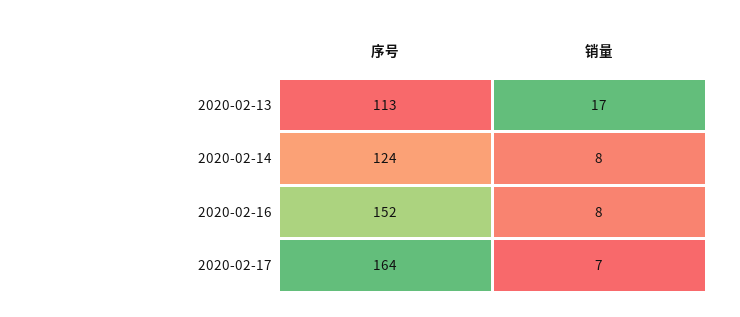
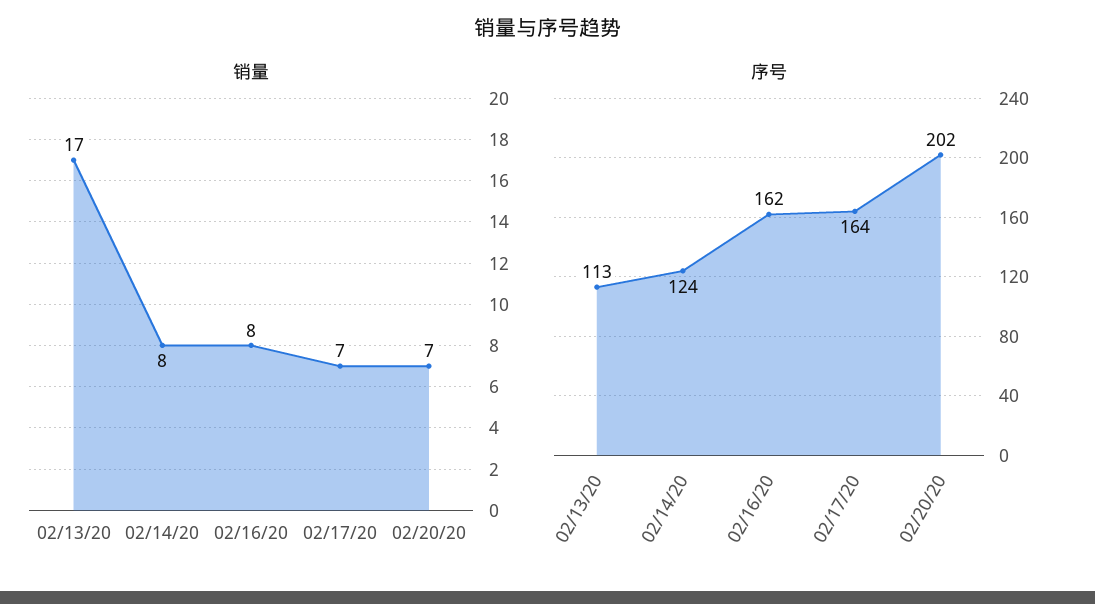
序号, 2020-02-16: 152 -> 162
销量, 02/20/20: none -> 7
序号, 02/20/20: none -> 202

